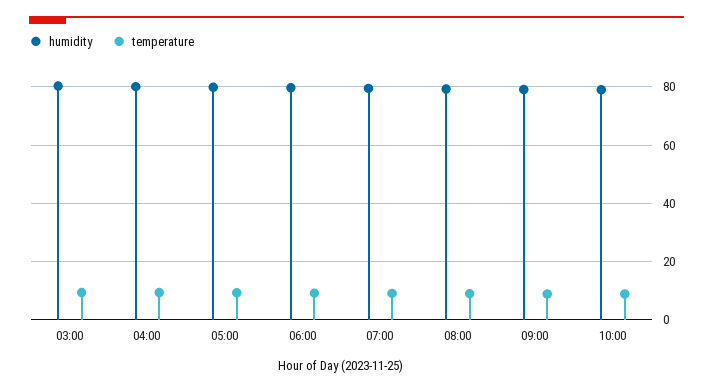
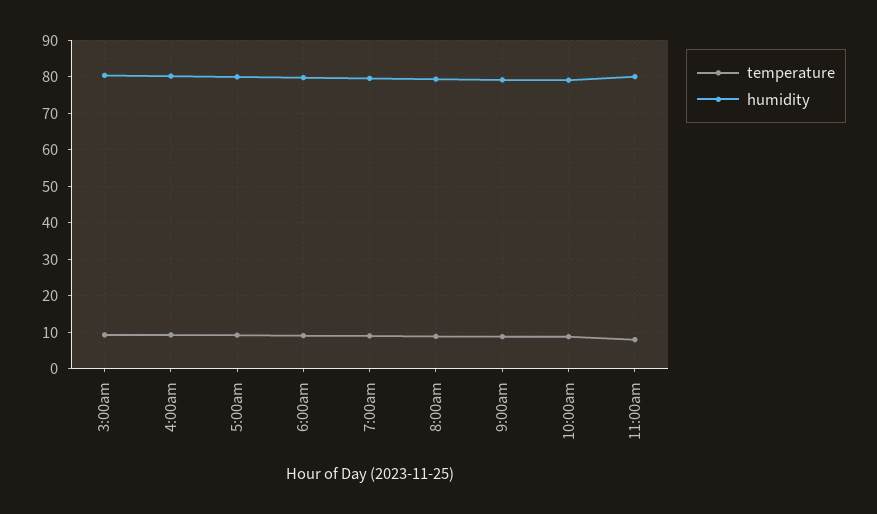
temperature, 11:00am: none -> 8
humidity, 11:00am: none -> 80

